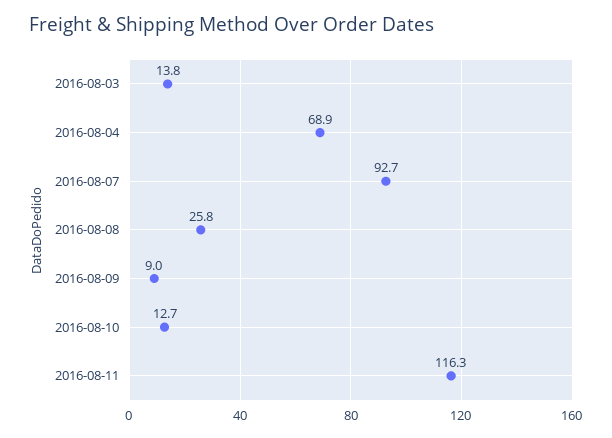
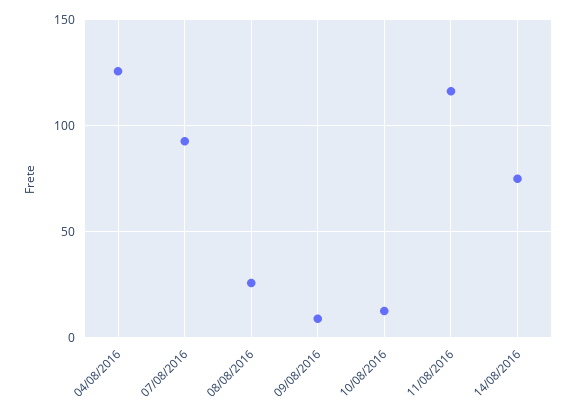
2016-08-03: 13.8 -> none
2016-08-04: 68.9 -> 125
14/08/2016: none -> 75

